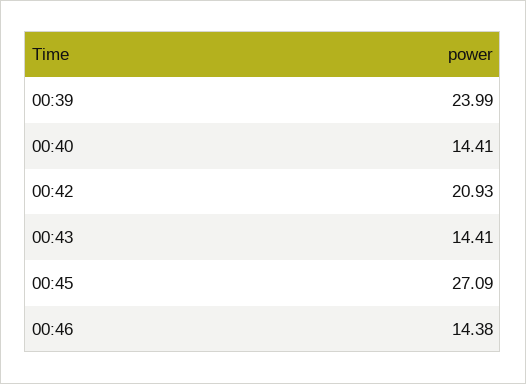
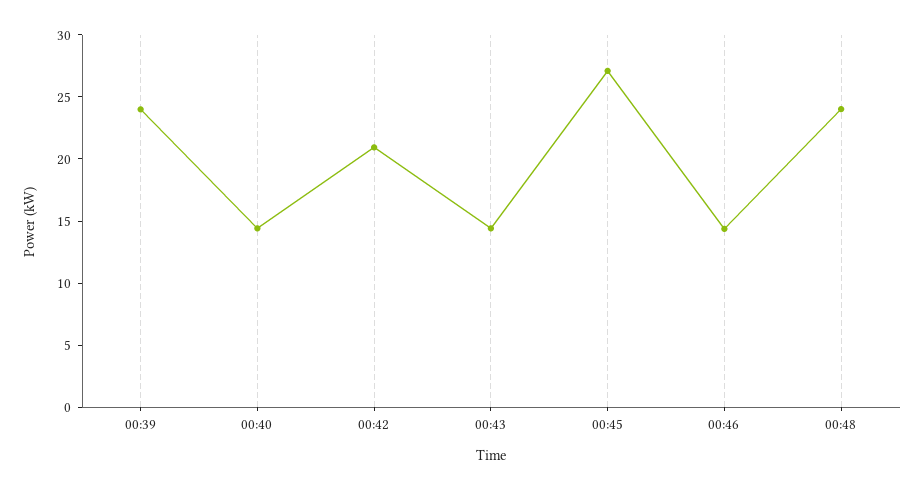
00:48: none -> 24

